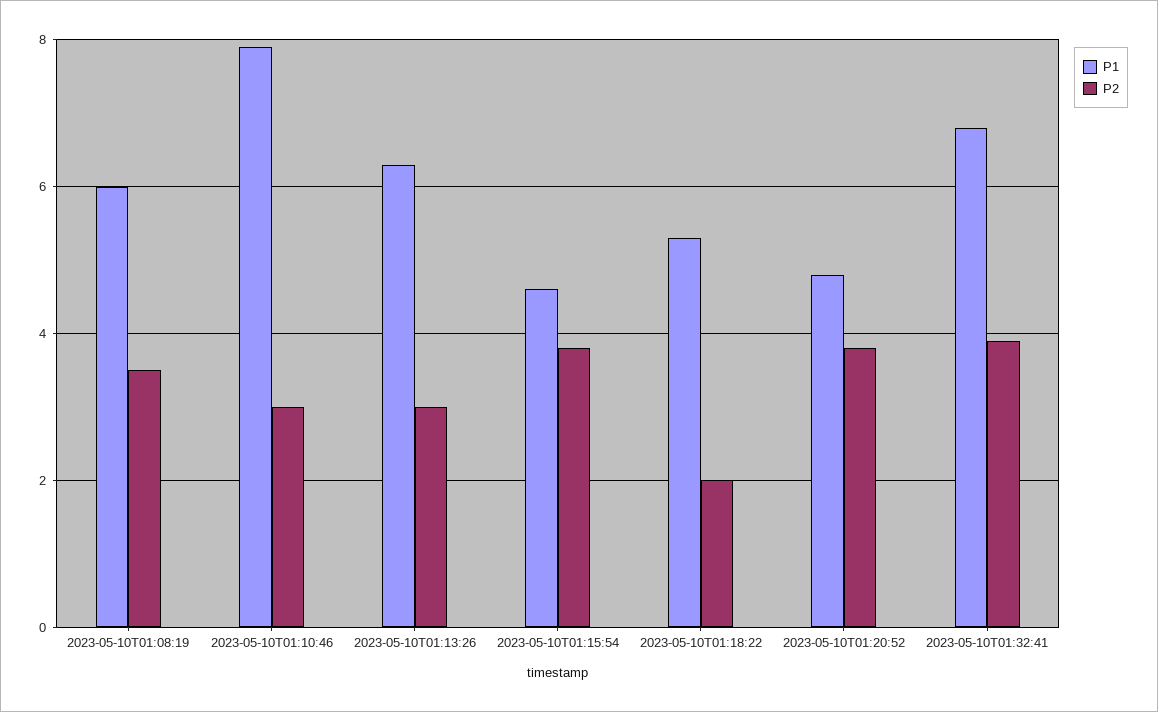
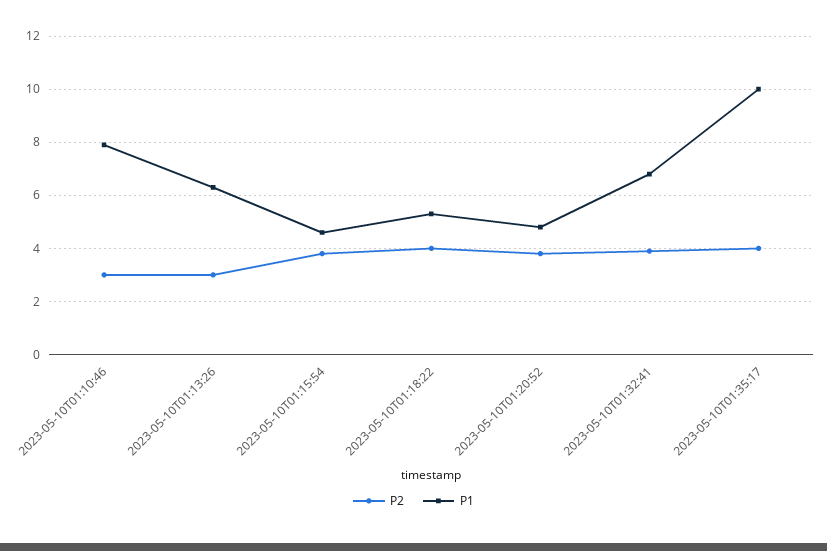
P1, 2023-05-10T01:08:19: 6 -> none
P2, 2023-05-10T01:08:19: 3.5 -> none
P2, 2023-05-10T01:18:22: 2 -> 4
P2, 2023-05-10T01:35:17: none -> 4
P1, 2023-05-10T01:35:17: none -> 10

